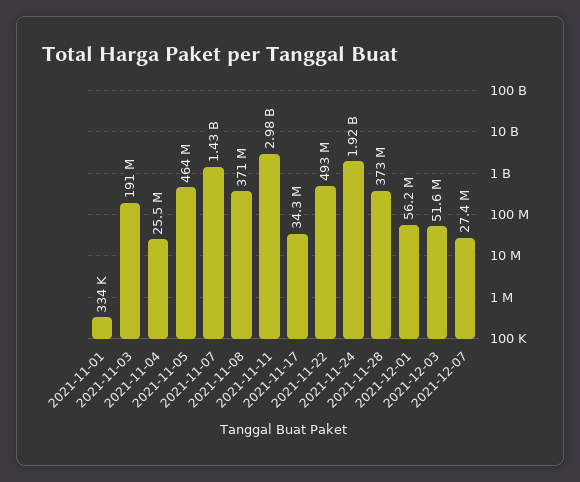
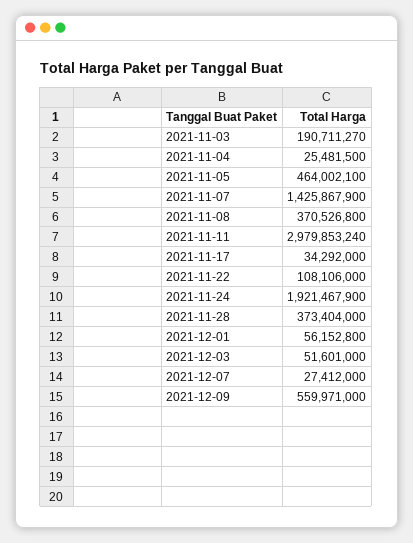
2021-11-01: 334000 -> none
2021-11-22: 493000000 -> 108106000
2021-12-09: none -> 559971000

